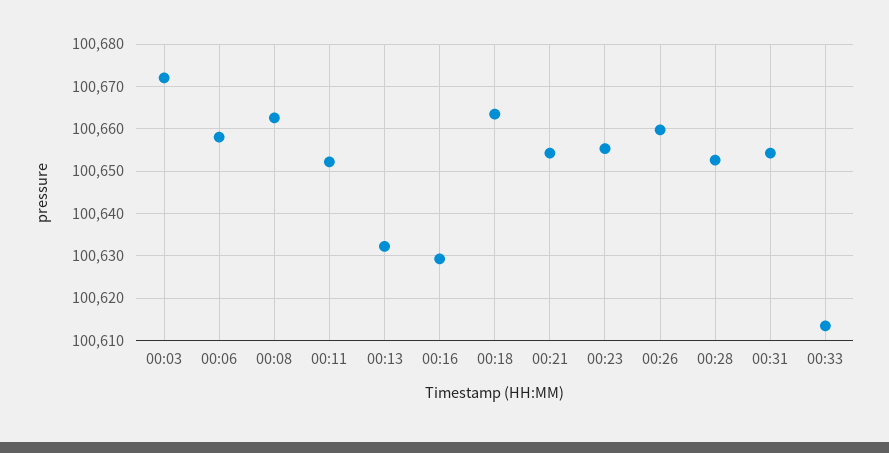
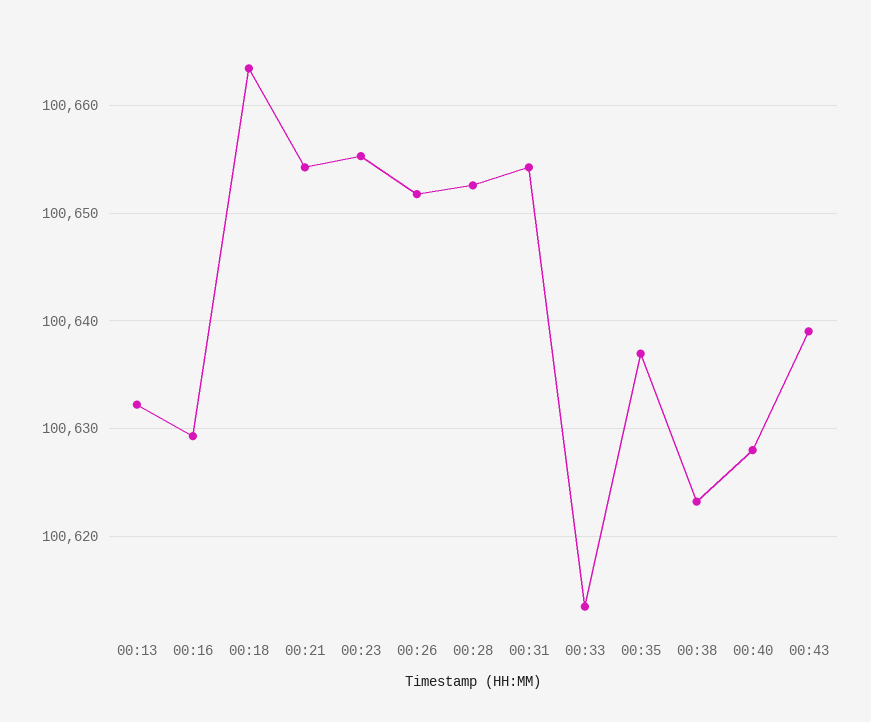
00:03: 100672 -> none
00:06: 100658 -> none
00:08: 100662 -> none
00:11: 100652 -> none
00:26: 100660 -> 100652
00:35: none -> 100637
00:38: none -> 100623
00:40: none -> 100628
00:43: none -> 100639

